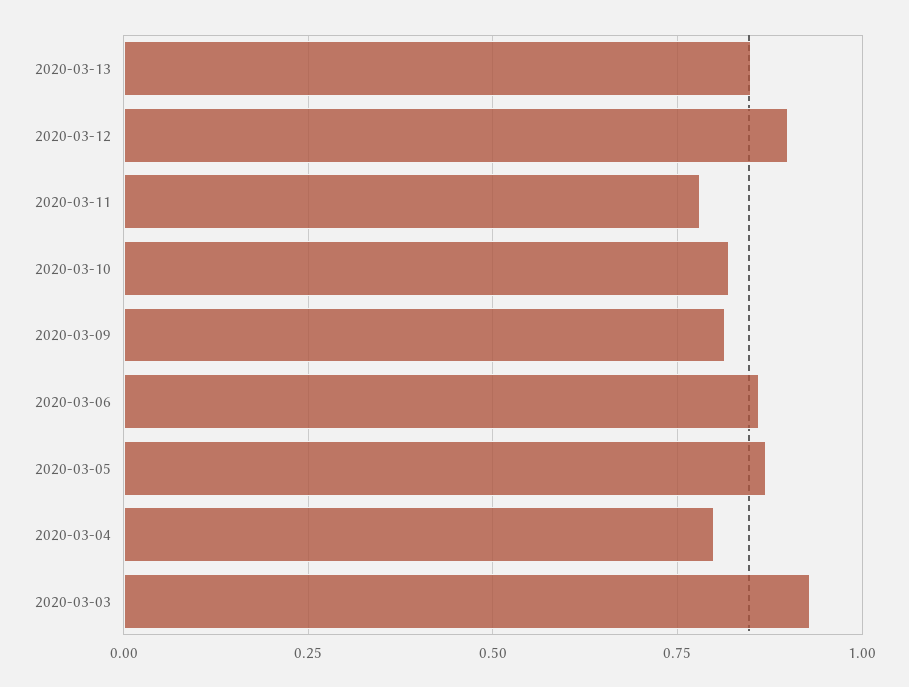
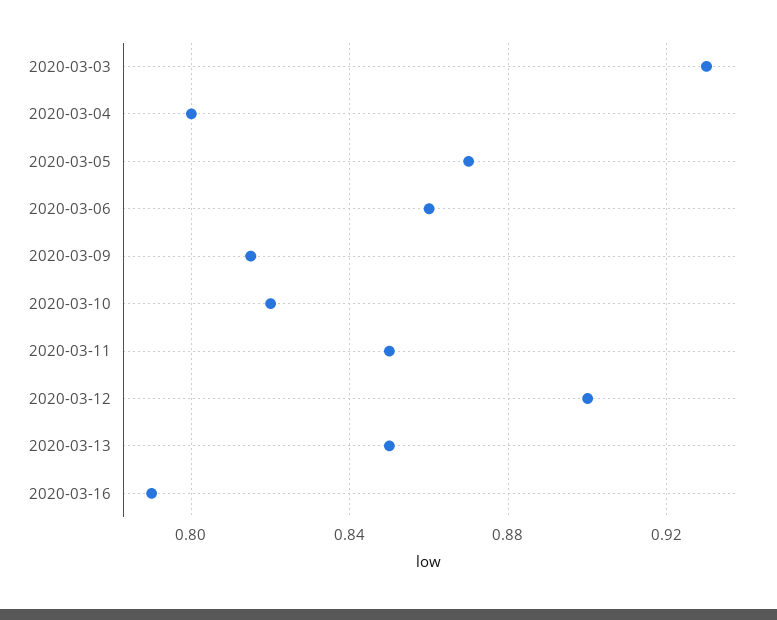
2020-03-11: 0.775 -> 0.85
2020-03-16: none -> 0.79

